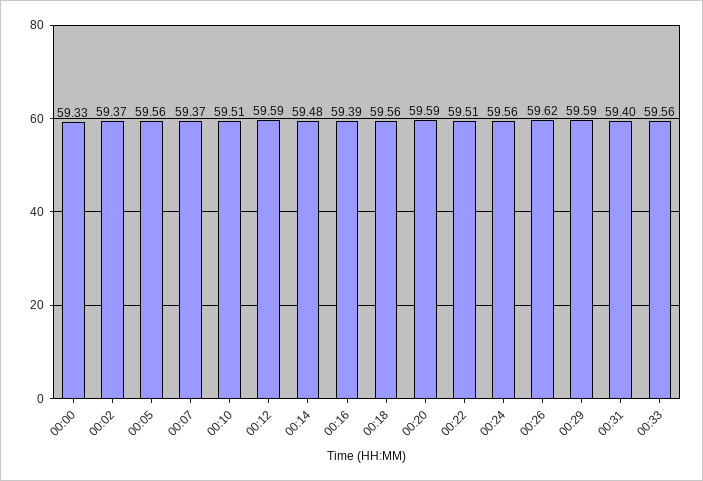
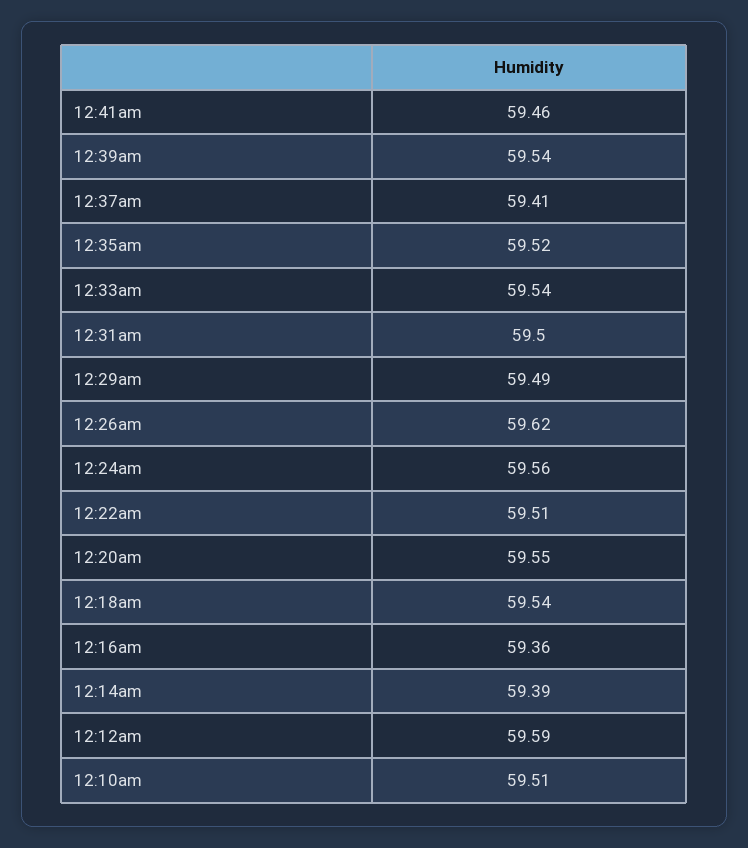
00:00: 59.33 -> none
00:02: 59.37 -> none
00:05: 59.56 -> none
00:07: 59.37 -> none
00:14: 59.48 -> 59.39
00:16: 59.39 -> 59.36
00:18: 59.56 -> 59.54
00:20: 59.59 -> 59.55
00:29: 59.59 -> 59.49
00:31: 59.4 -> 59.5
00:33: 59.56 -> 59.54
12:41am: none -> 59.46
12:39am: none -> 59.54
12:37am: none -> 59.41
12:35am: none -> 59.52

